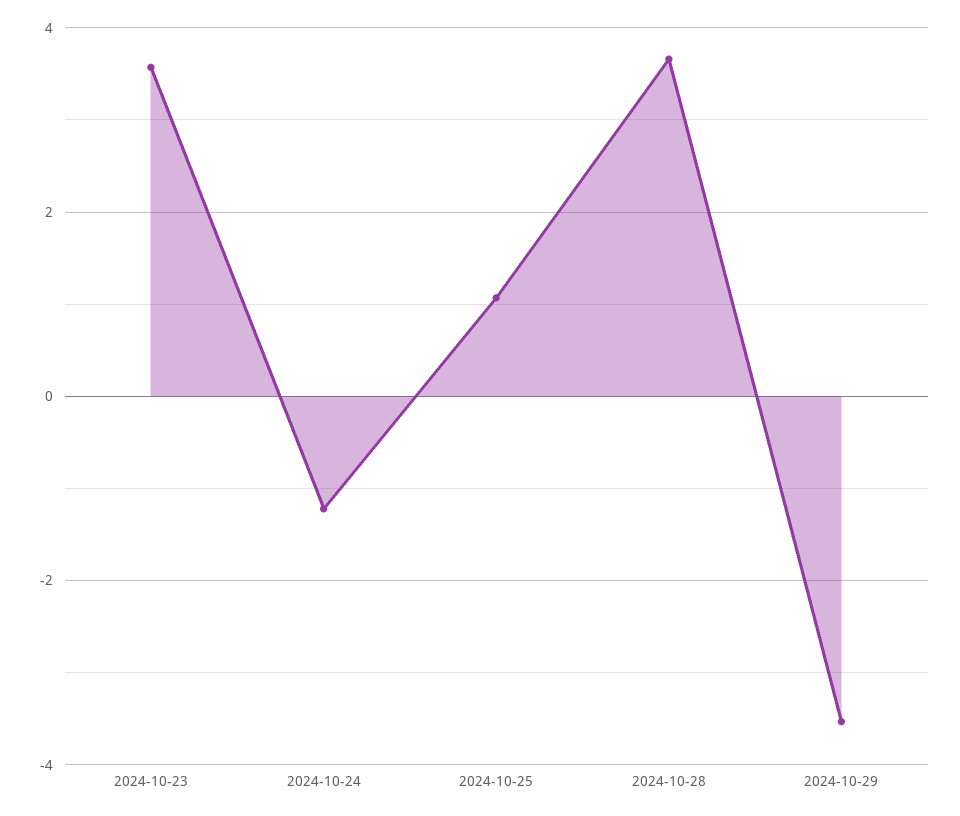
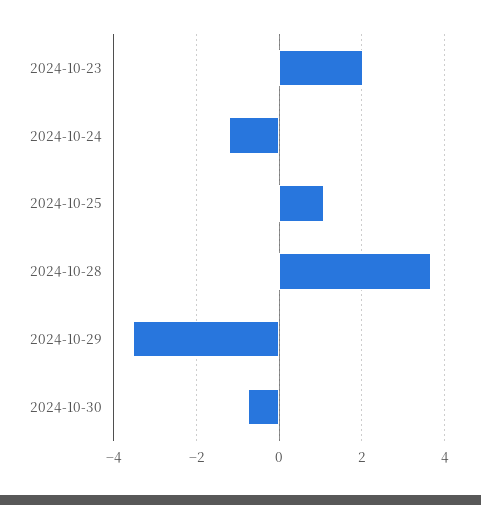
2024-10-23: 3.6 -> 2
2024-10-30: none -> -0.8

